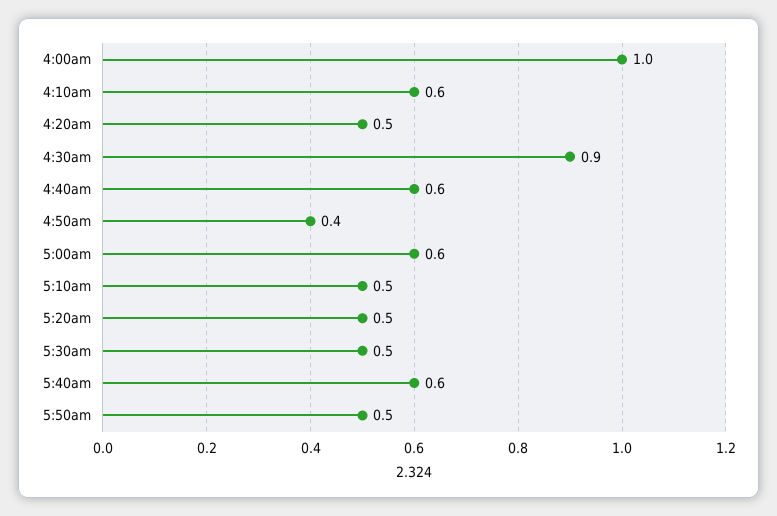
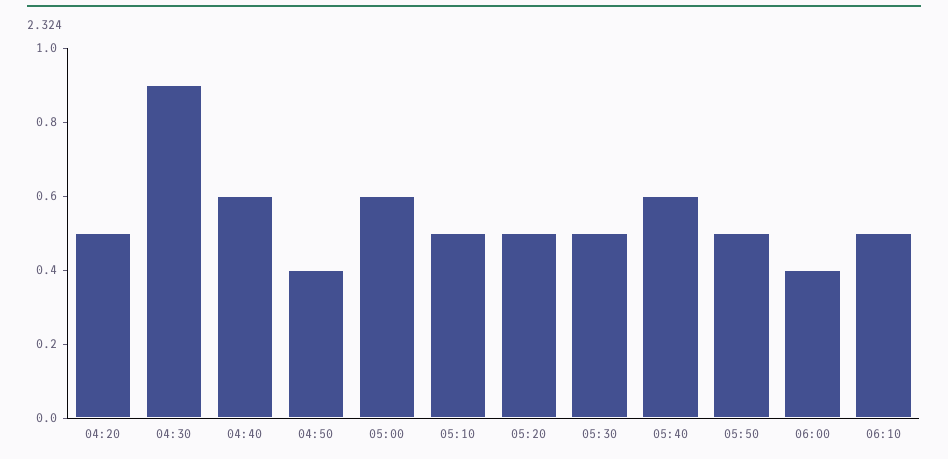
4:00am: 1 -> none
4:10am: 0.6 -> none
06:00: none -> 0.4
06:10: none -> 0.5

